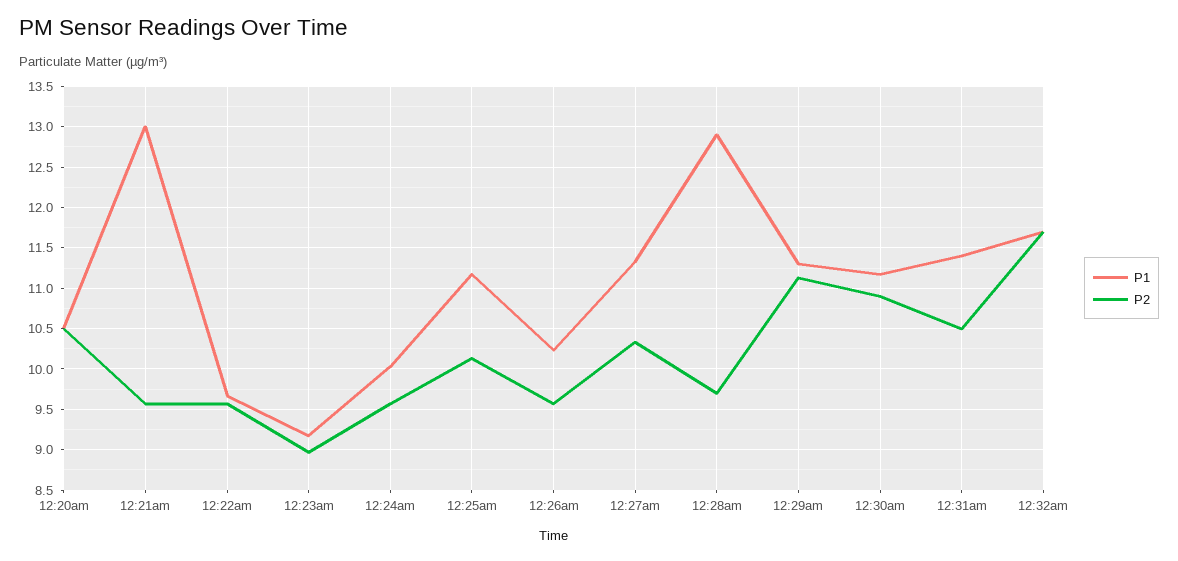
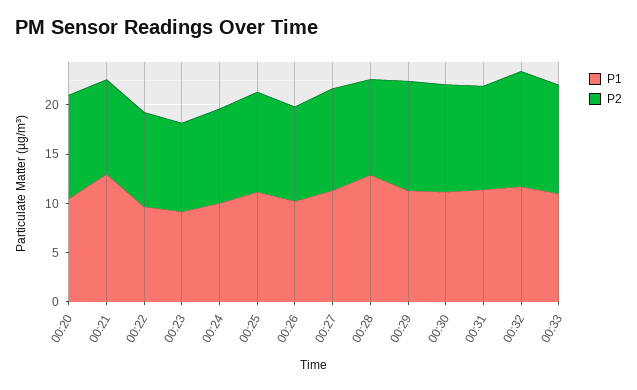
P1, 00:33: none -> 11
P2, 00:33: none -> 11

